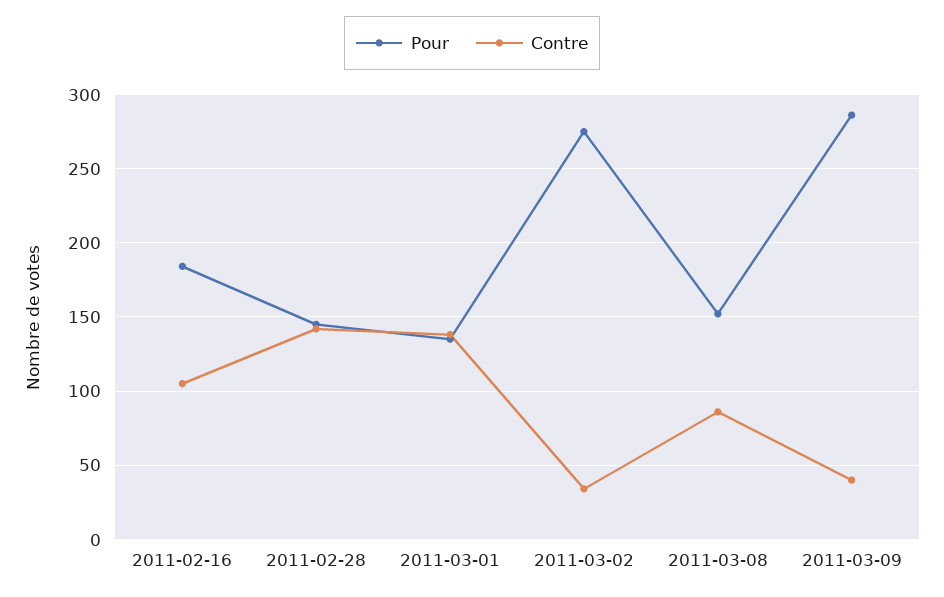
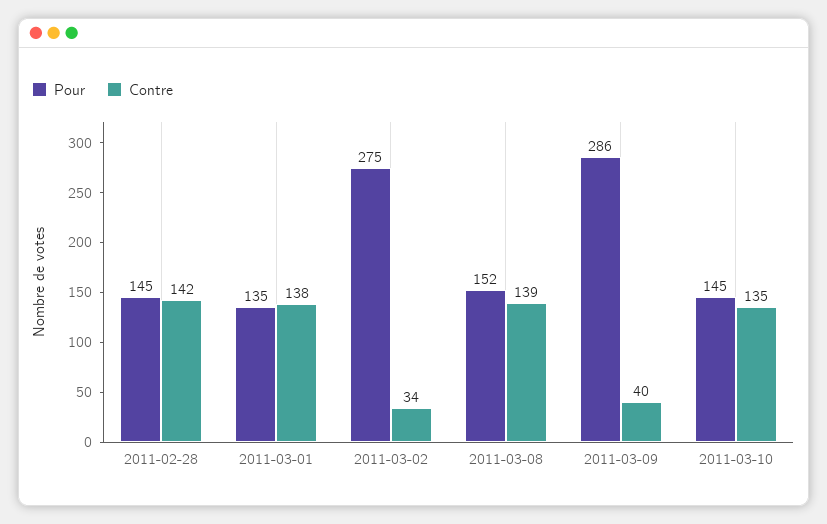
Pour, 2011-02-16: 185 -> none
Contre, 2011-02-16: 105 -> none
Contre, 2011-03-08: 85 -> 139
Pour, 2011-03-10: none -> 145
Contre, 2011-03-10: none -> 135

